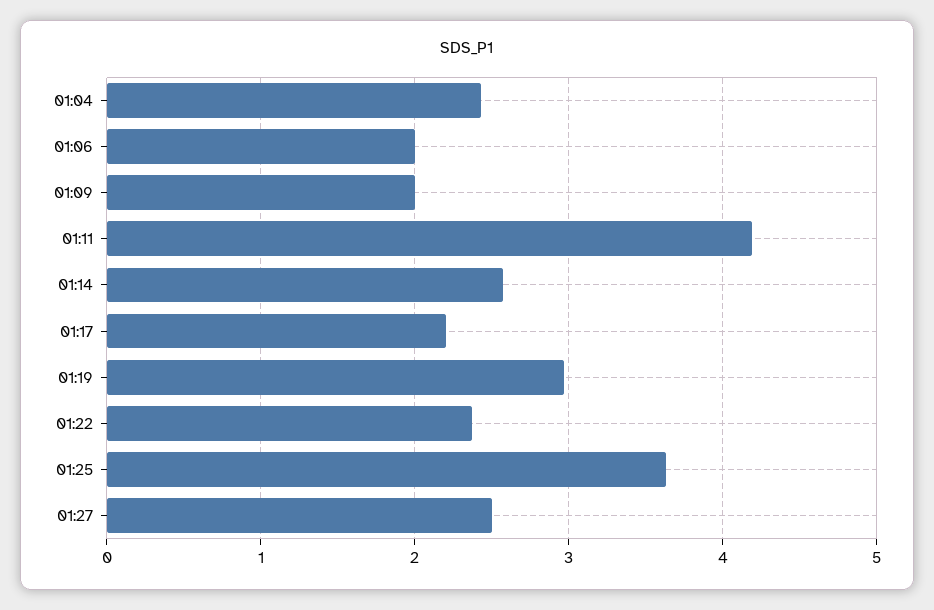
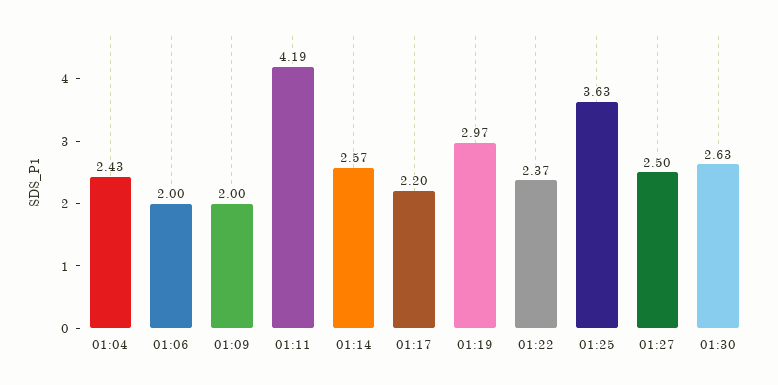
01:30: none -> 2.63

